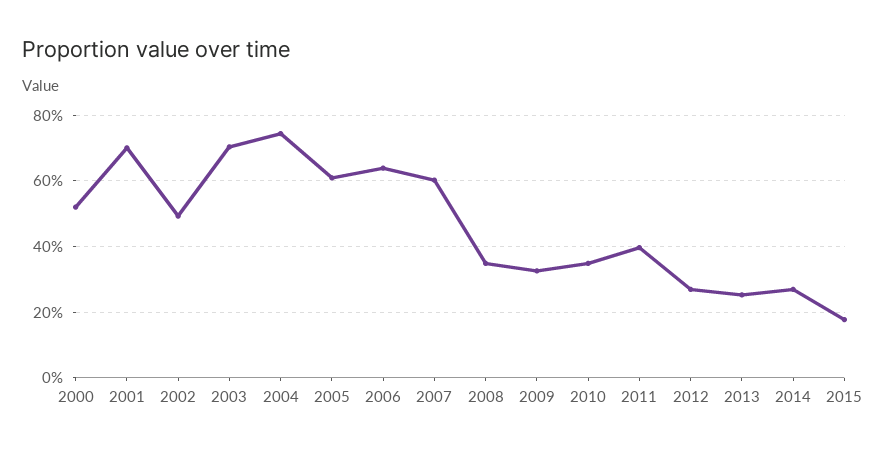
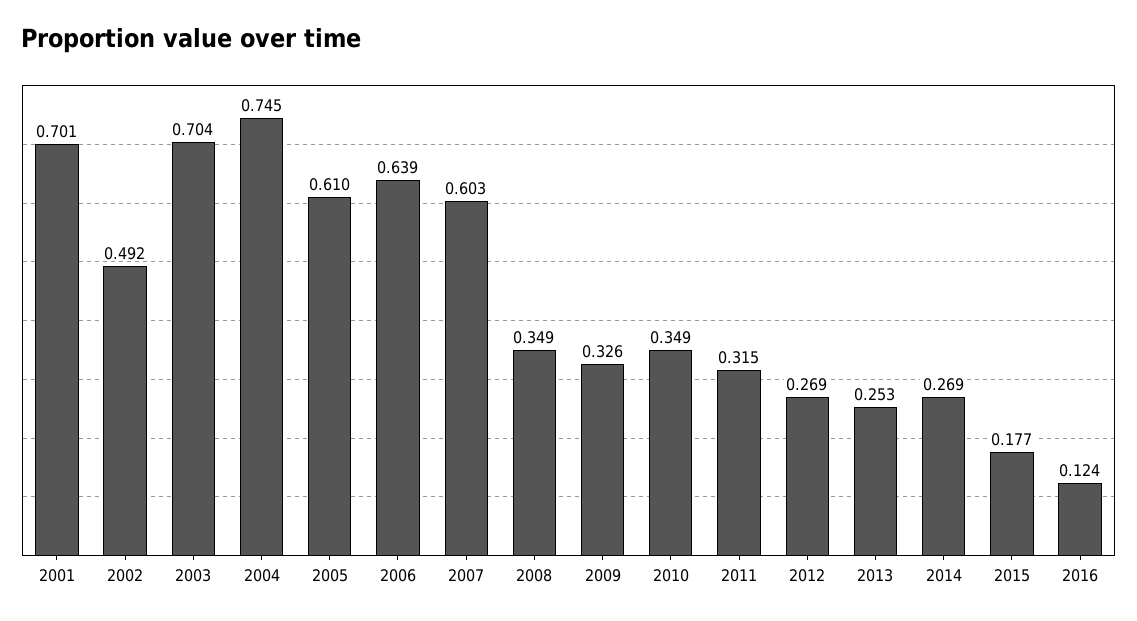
2000: 0.52 -> none
2011: 0.4 -> 0.315
2016: none -> 0.124

